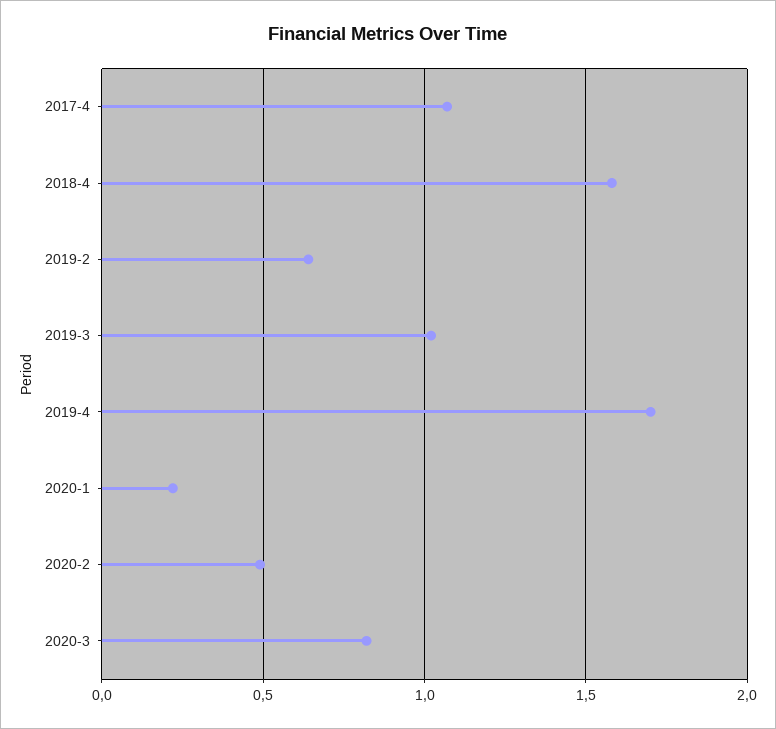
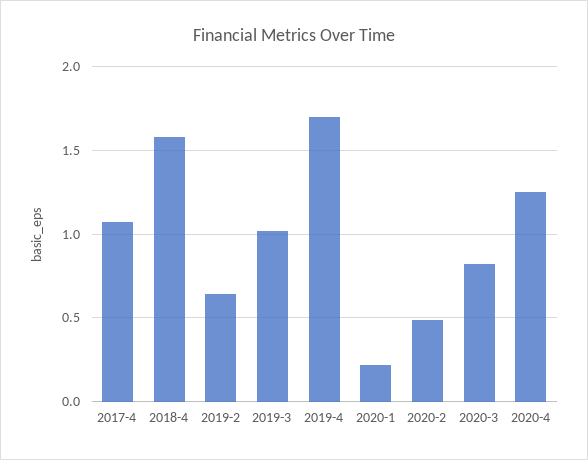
2020-4: none -> 1.25

